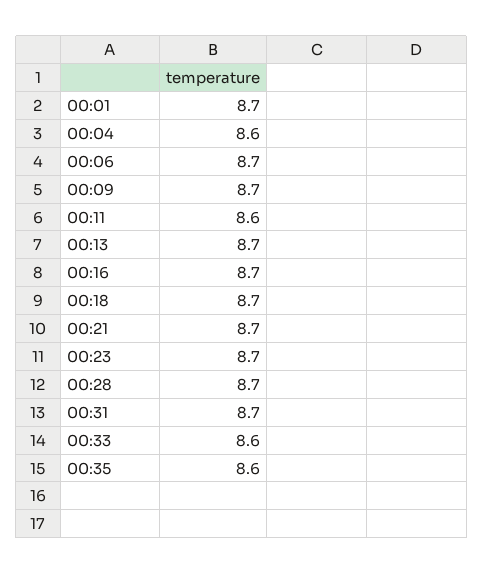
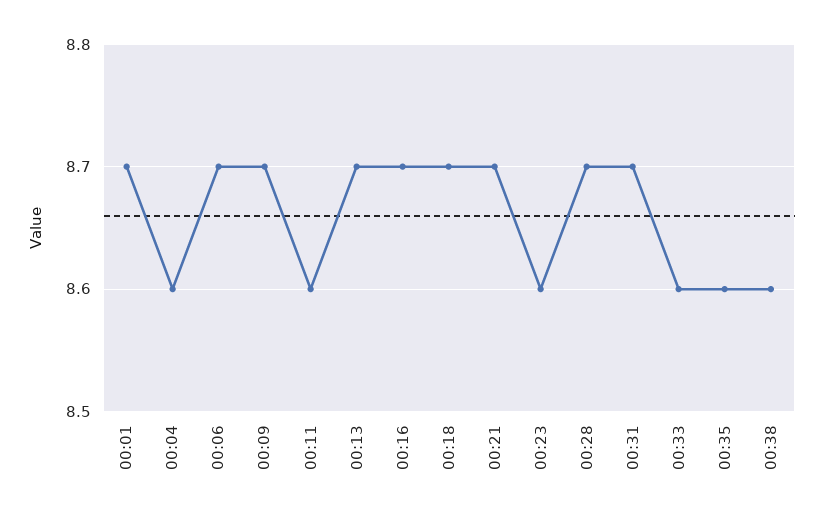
00:23: 8.7 -> 8.6
00:38: none -> 8.6

